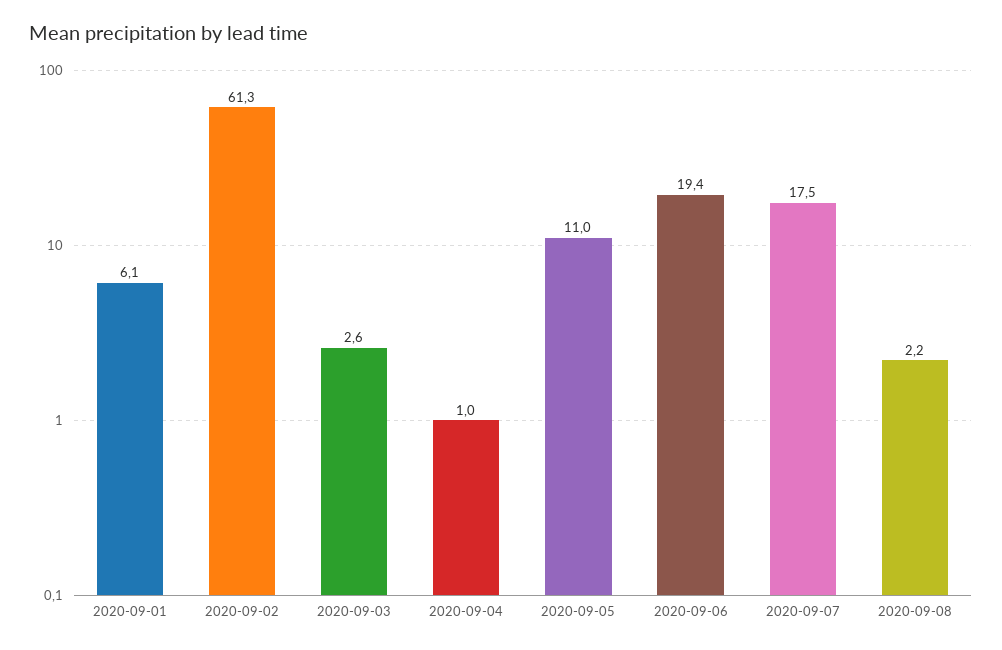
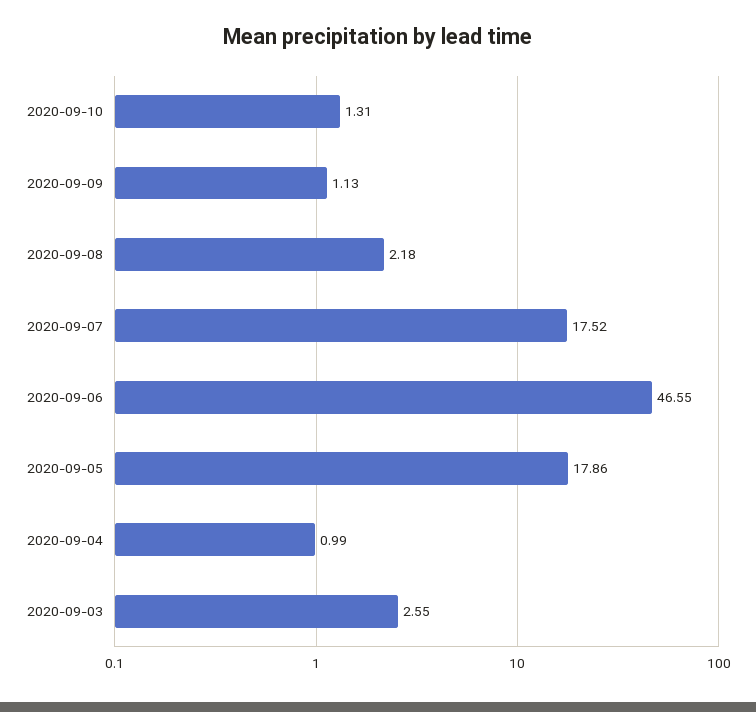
2020-09-01: 6.1 -> none
2020-09-02: 61.3 -> none
2020-09-05: 11 -> 17.86
2020-09-06: 19.4 -> 46.55
2020-09-10: none -> 1.31
2020-09-09: none -> 1.13

